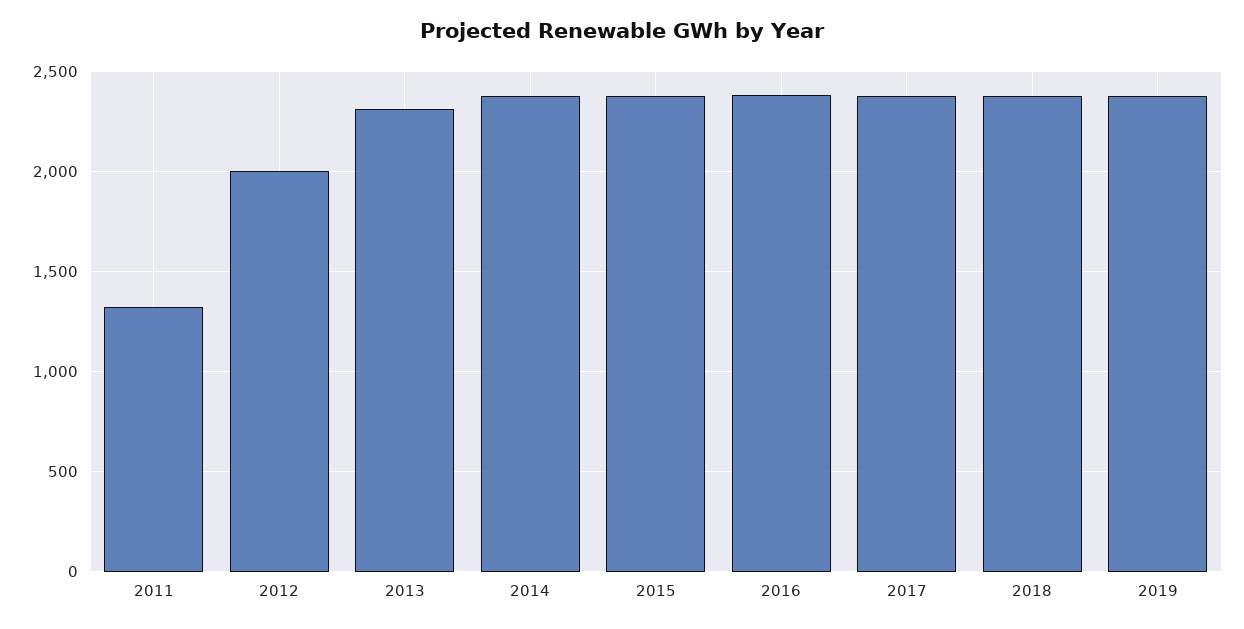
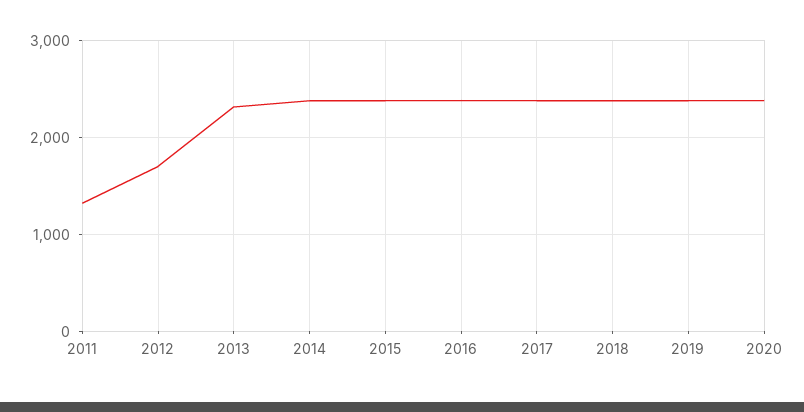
2012: 2000 -> 1700
2020: none -> 2400

